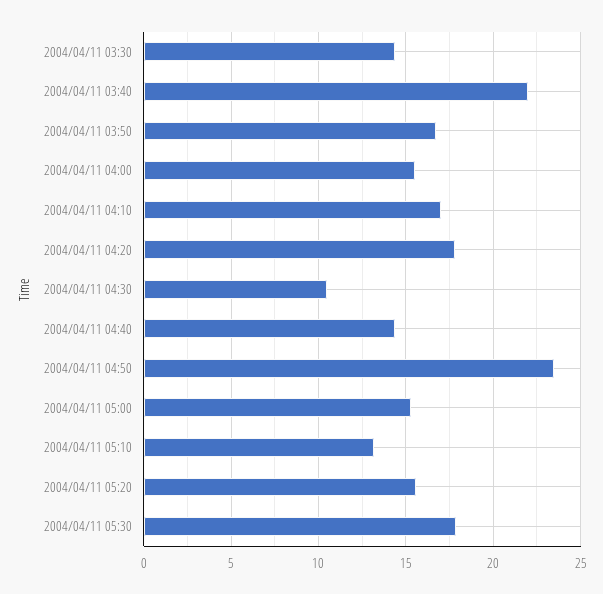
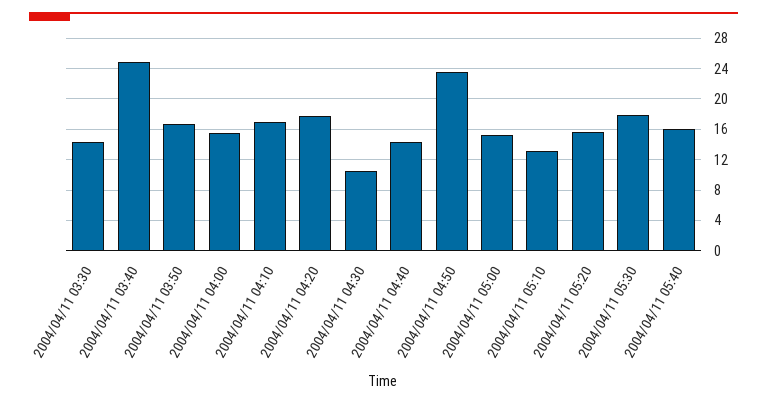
2004/04/11 03:40: 22 -> 25
2004/04/11 05:40: none -> 16

